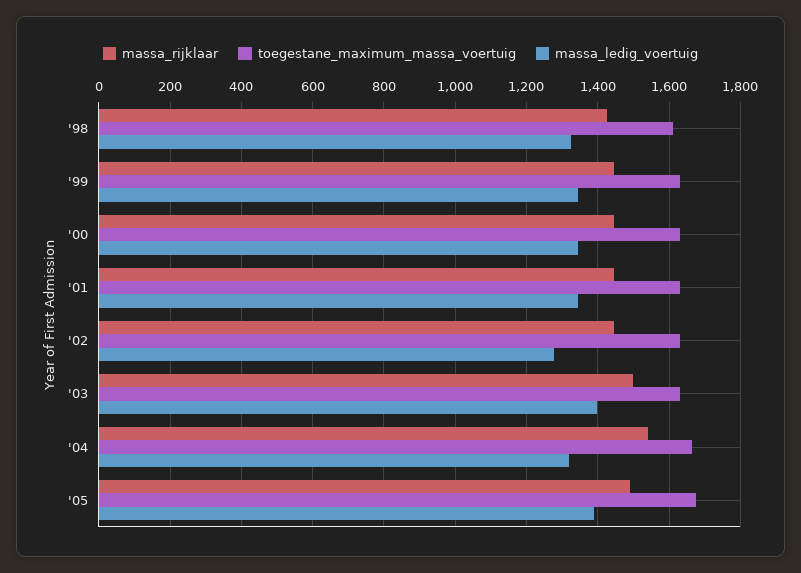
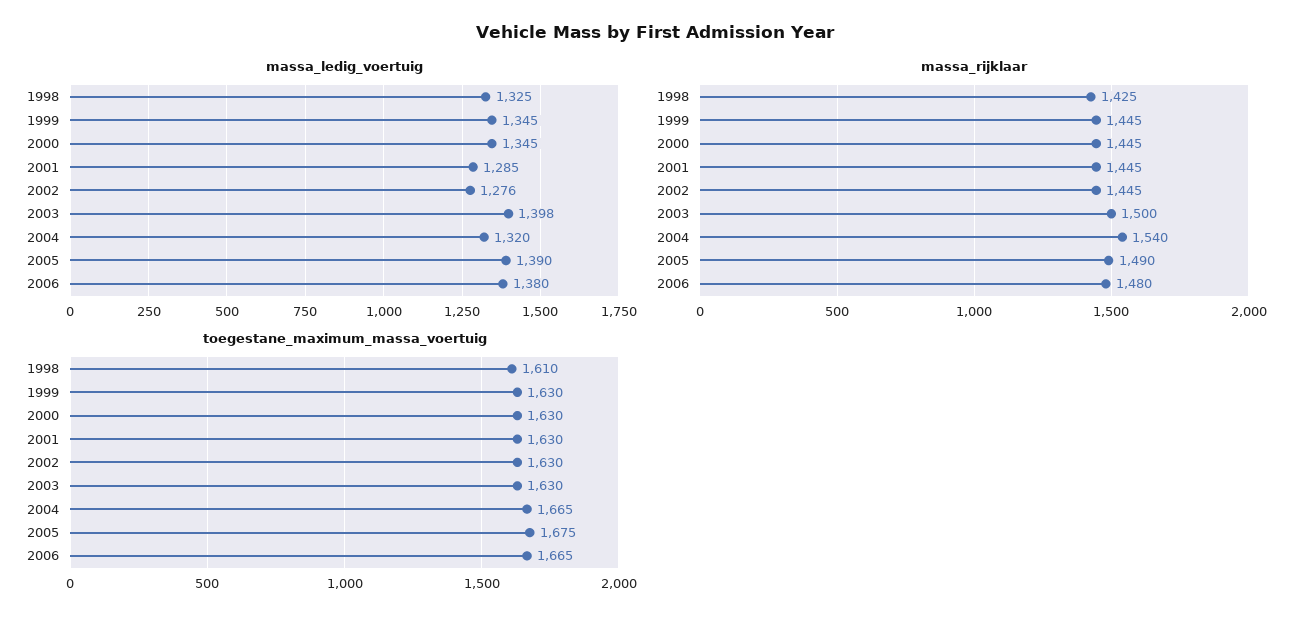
massa_ledig_voertuig, '01: 1340 -> 1285
massa_ledig_voertuig, 2006: none -> 1380
massa_rijklaar, 2006: none -> 1480
toegestane_maximum_massa_voertuig, 2006: none -> 1665

